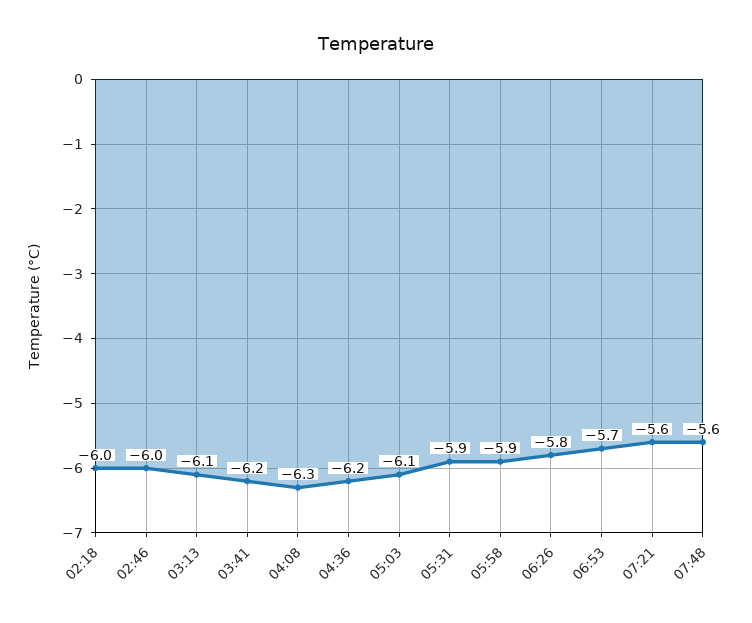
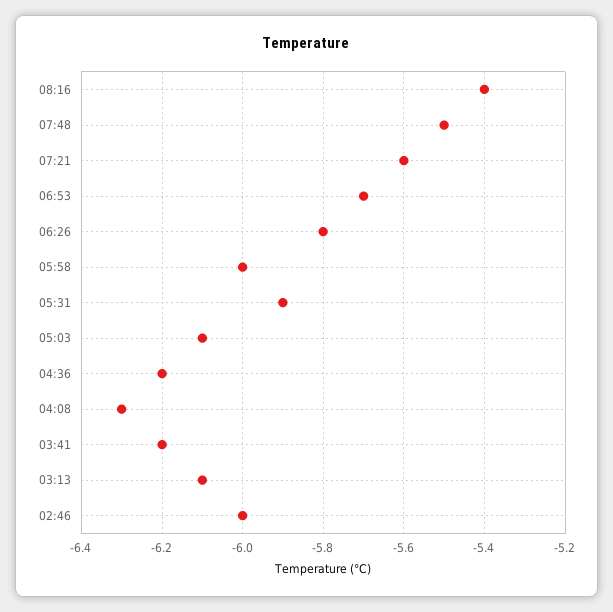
02:18: -6 -> none
05:58: -5.9 -> -6
07:48: -5.6 -> -5.5
08:16: none -> -5.4

